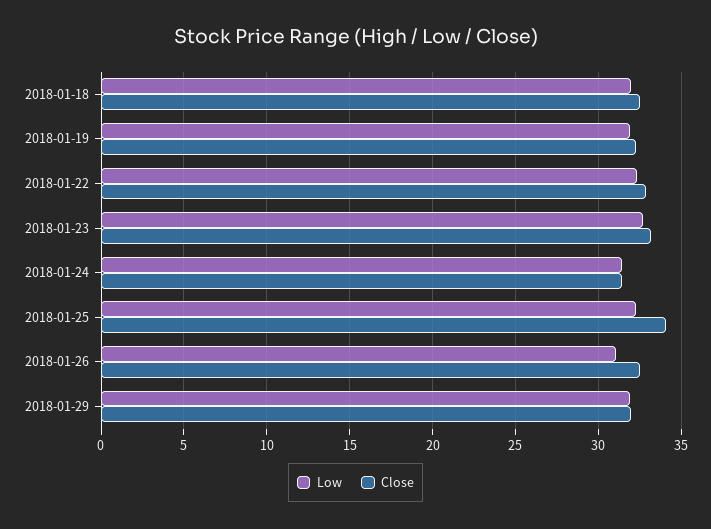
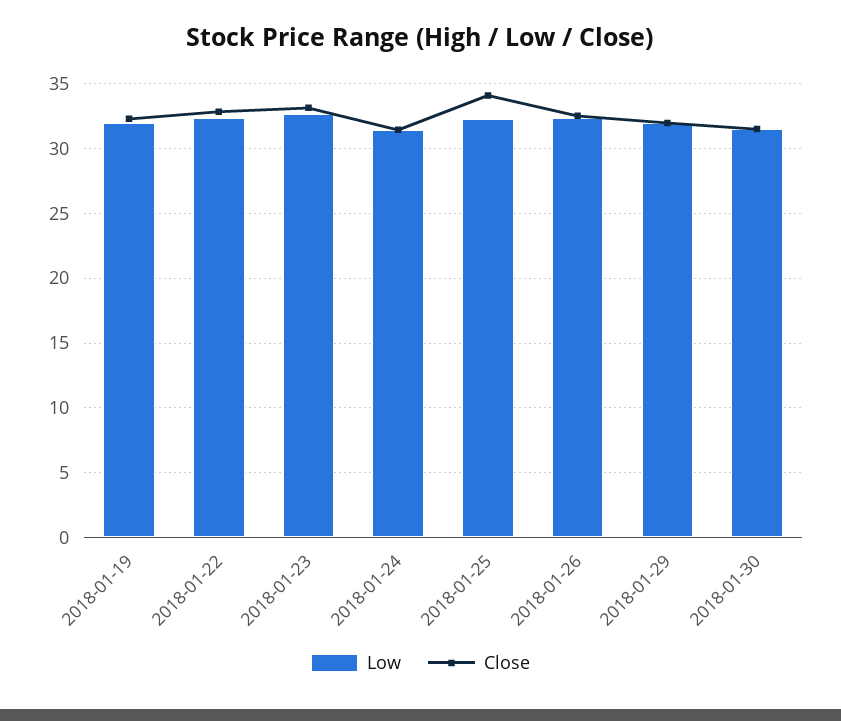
Low, 2018-01-18: 32 -> none
Close, 2018-01-18: 32.5 -> none
Low, 2018-01-26: 31 -> 32.5
Low, 2018-01-30: none -> 31.5
Close, 2018-01-30: none -> 31.5

